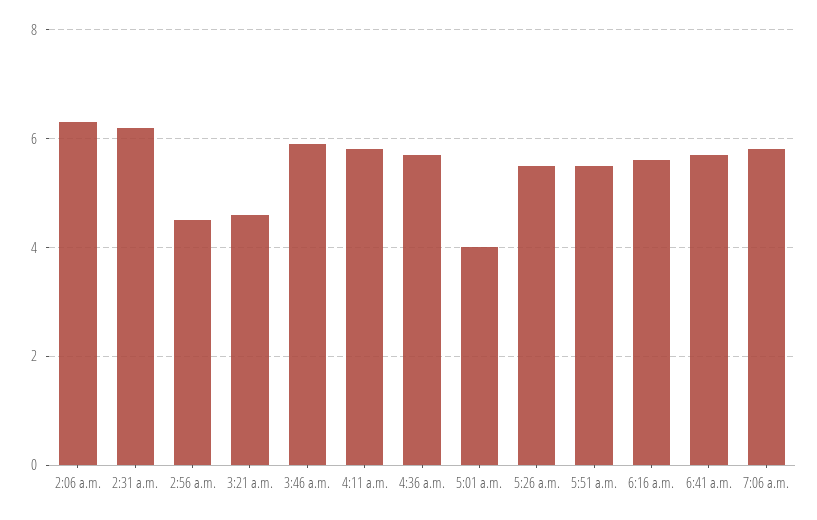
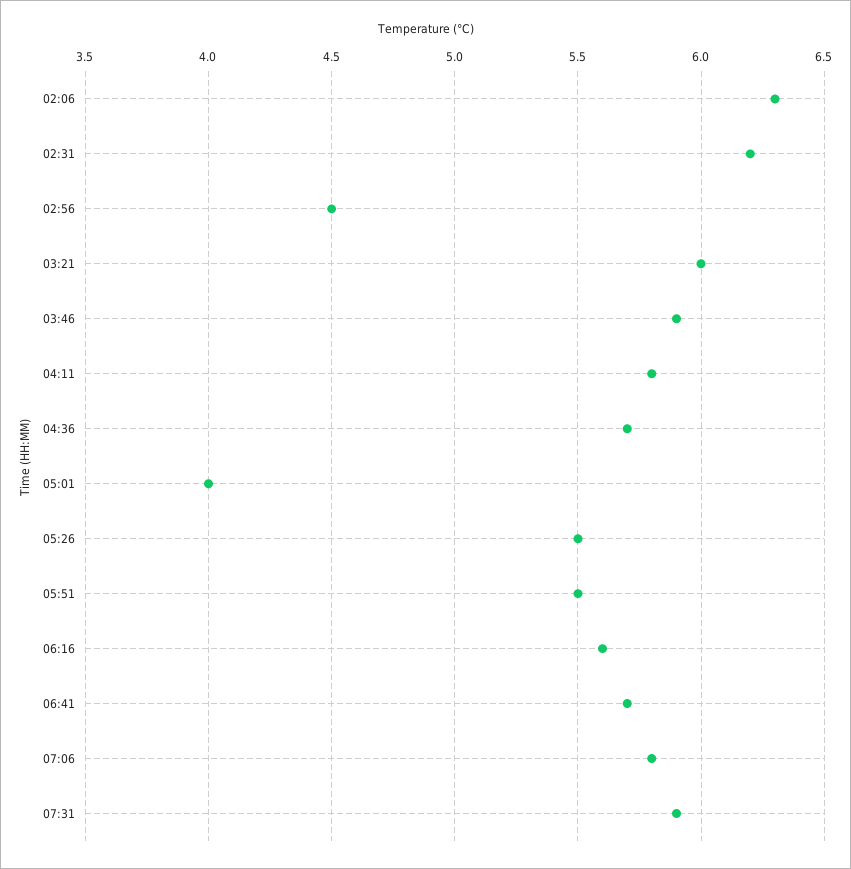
3:21 a.m.: 4.5 -> 6
07:31: none -> 5.9

